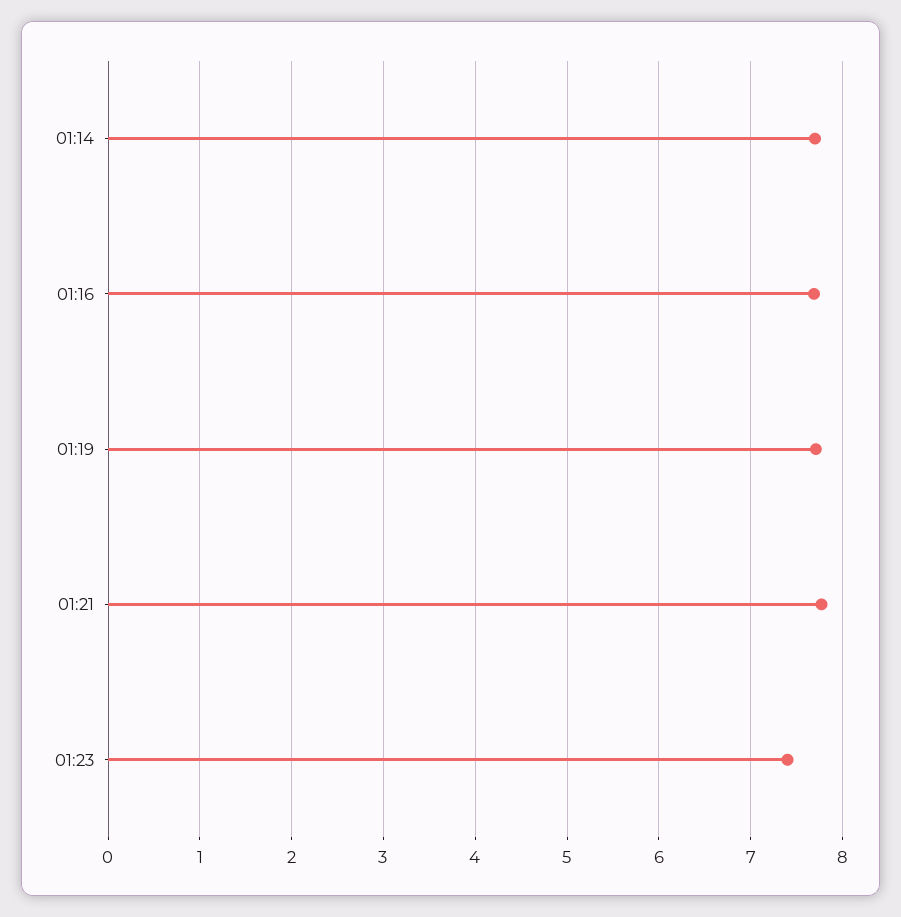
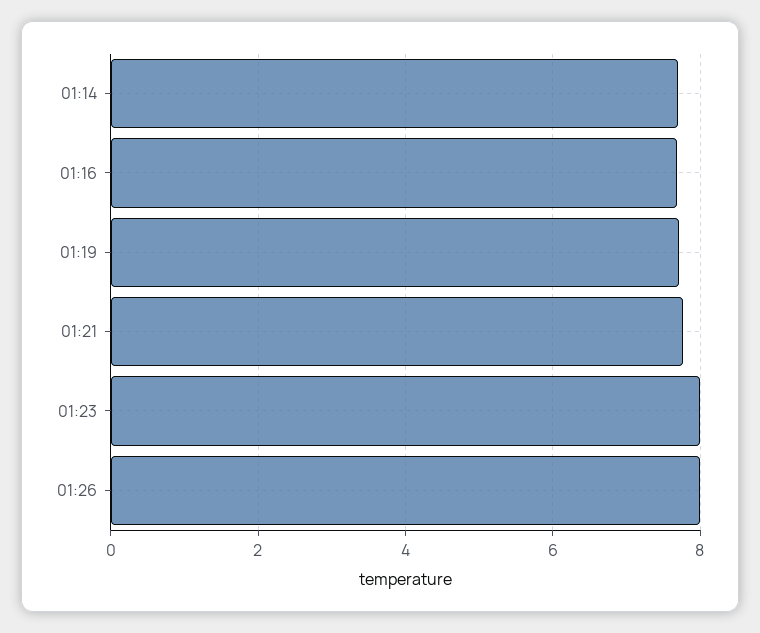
01:23: 7.4 -> 8
01:26: none -> 8

